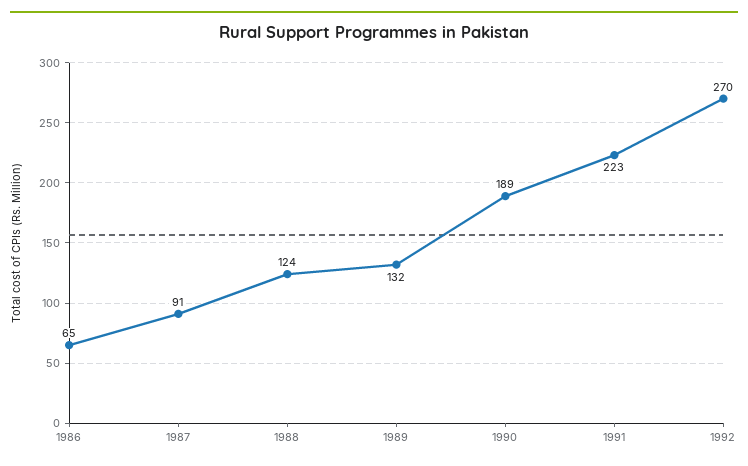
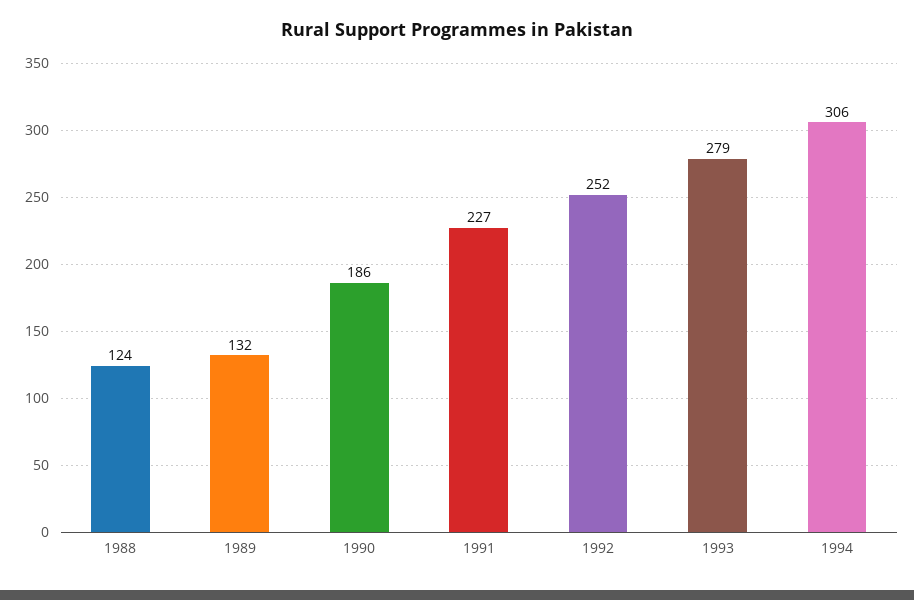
1986: 65 -> none
1987: 91 -> none
1990: 189 -> 186
1991: 223 -> 227
1992: 270 -> 252
1993: none -> 279
1994: none -> 306

